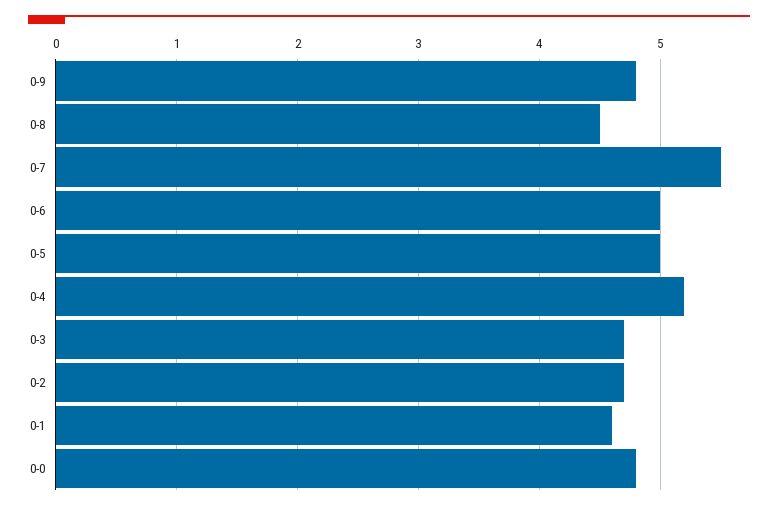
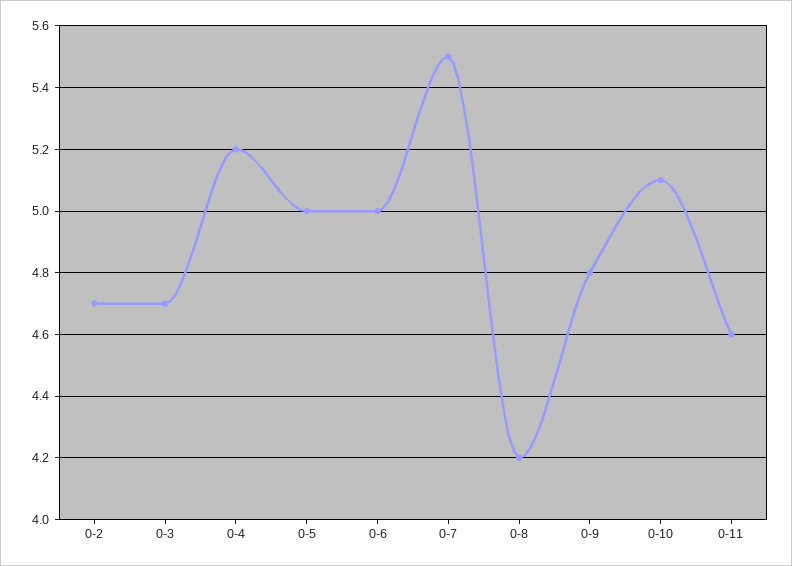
0-8: 4.5 -> 4.2
0-1: 4.6 -> none
0-0: 4.8 -> none
0-10: none -> 5.1
0-11: none -> 4.6

